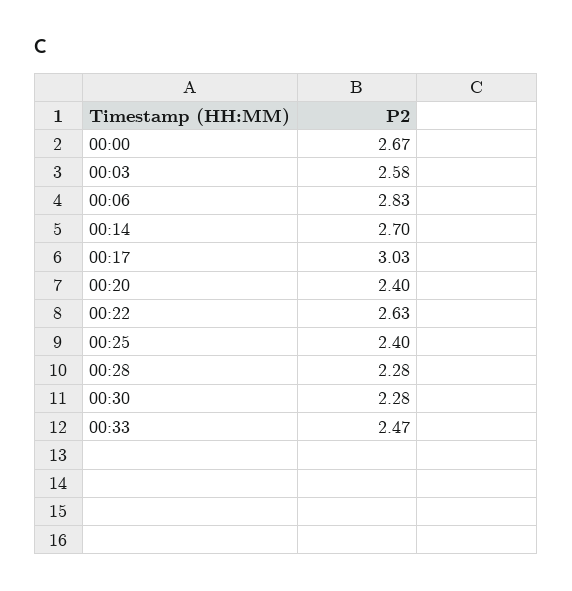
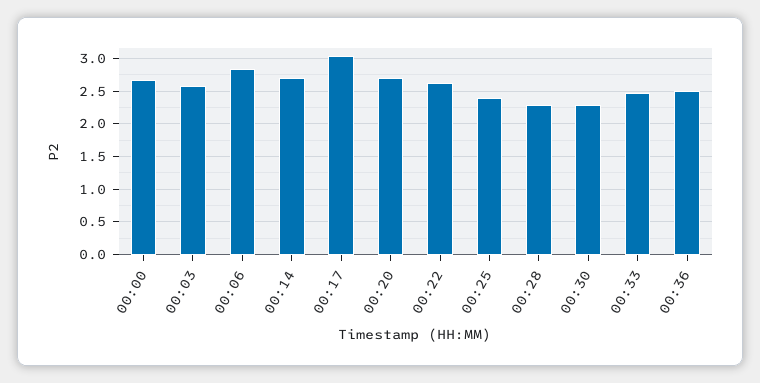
00:20: 2.4 -> 2.7
00:36: none -> 2.5

